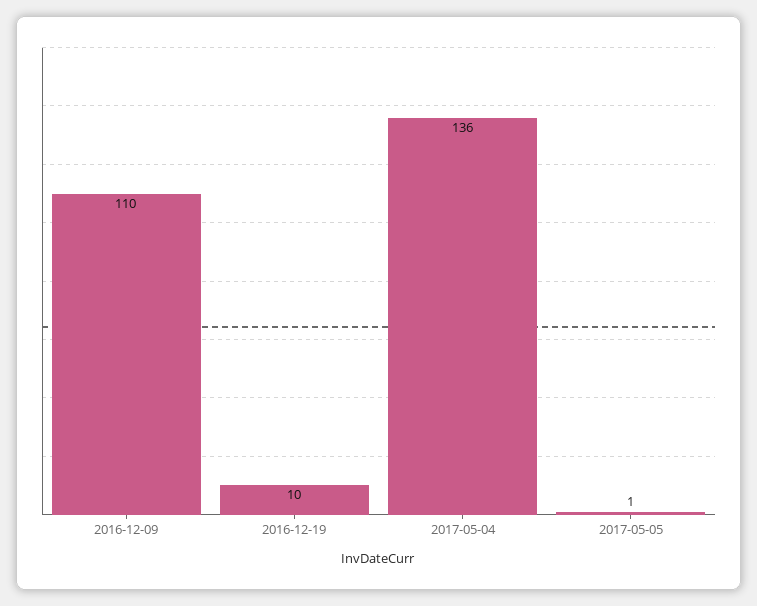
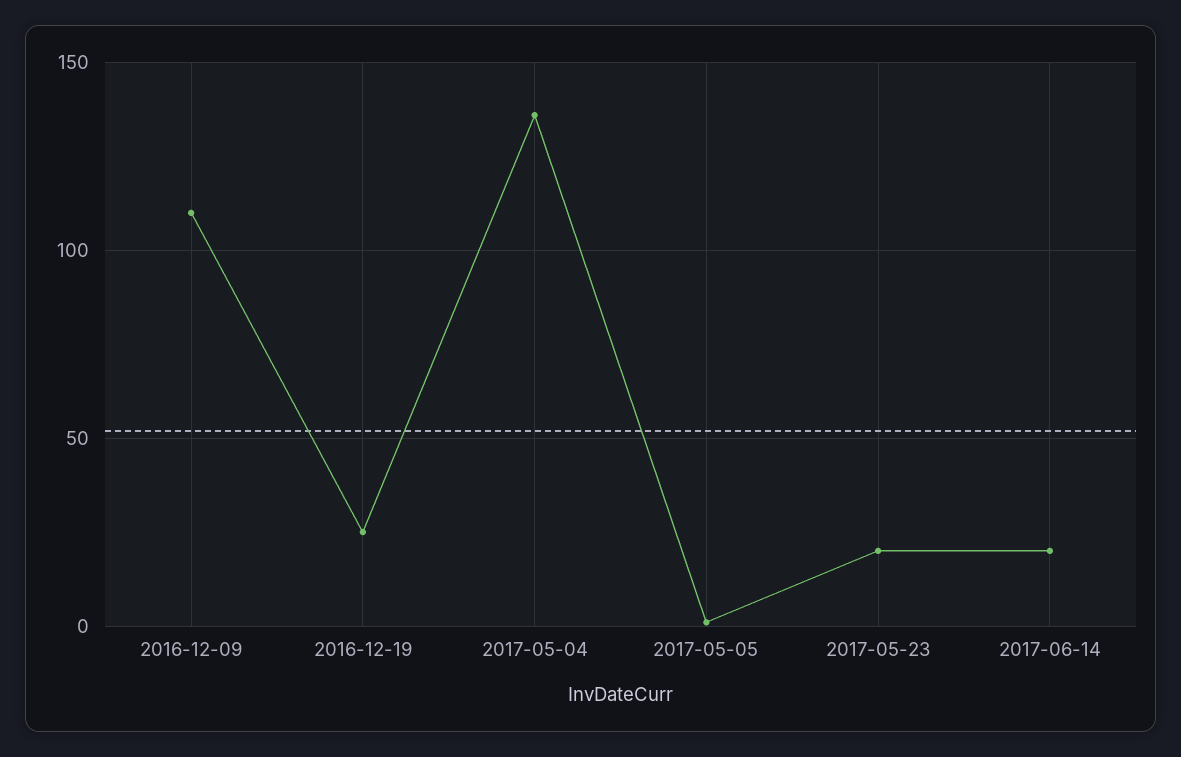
2016-12-19: 10 -> 25
2017-05-23: none -> 20
2017-06-14: none -> 20

